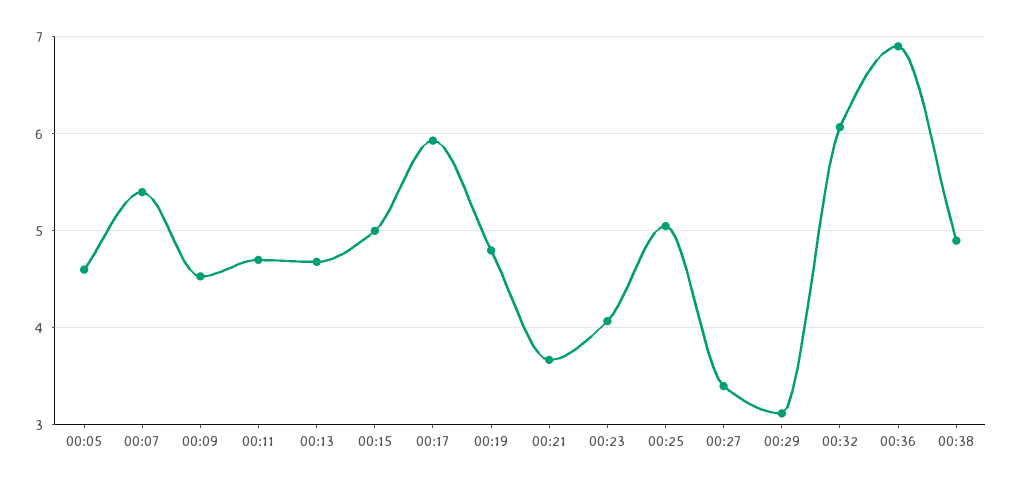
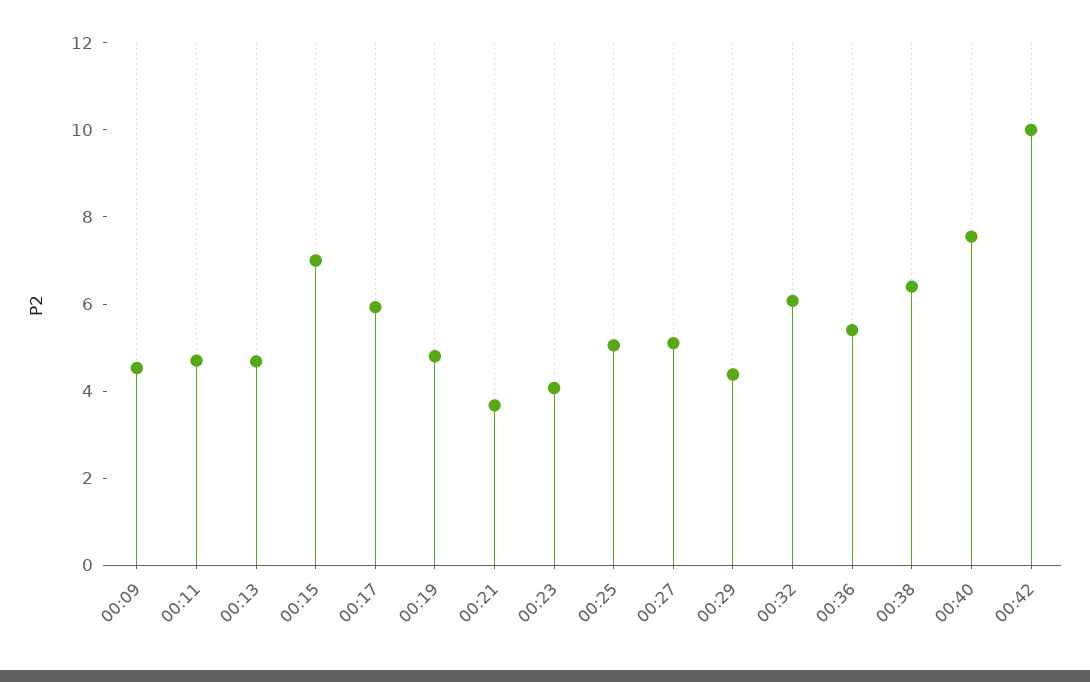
00:05: 4.6 -> none
00:07: 5.4 -> none
00:15: 5 -> 7
00:27: 3.4 -> 5
00:29: 3.1 -> 4.5
00:36: 6.9 -> 5.5
00:38: 4.9 -> 6.5
00:40: none -> 7.5
00:42: none -> 10

